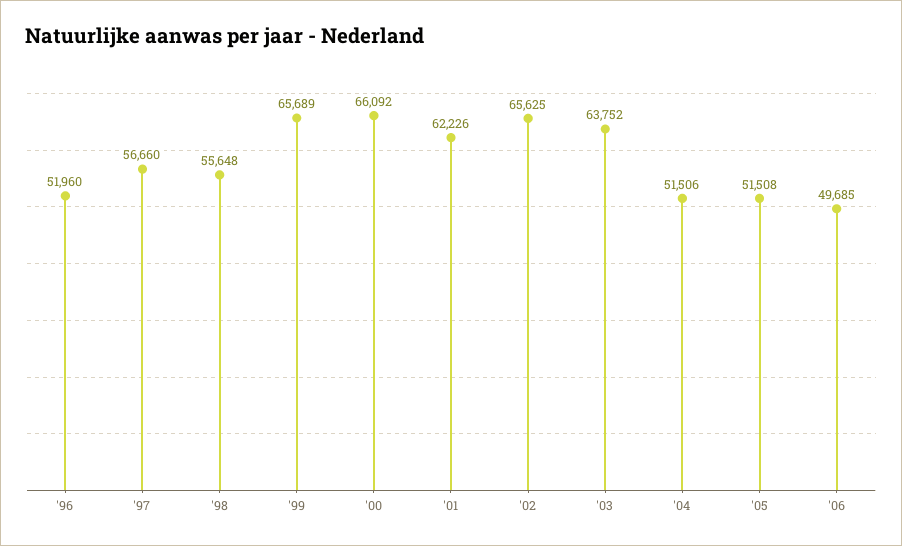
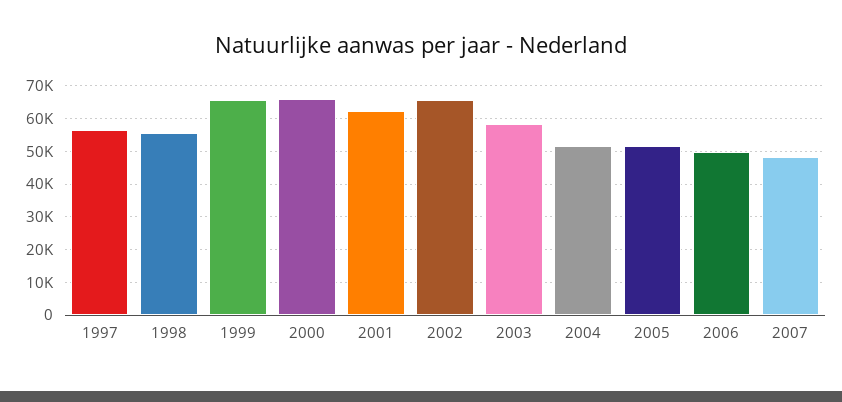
'96: 51960 -> none
'03: 63752 -> 58000
2007: none -> 48000

